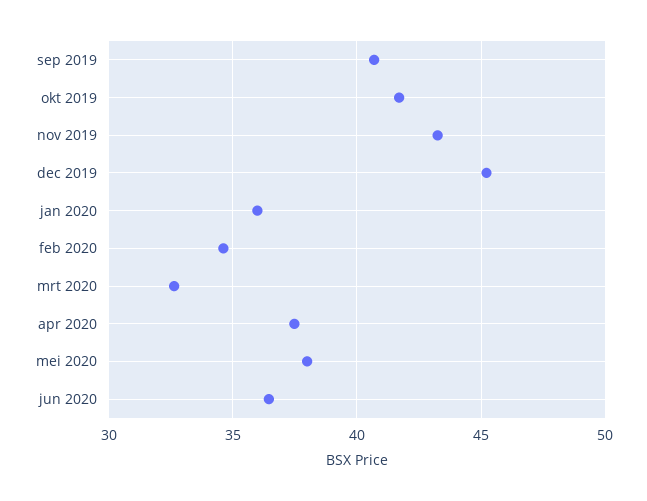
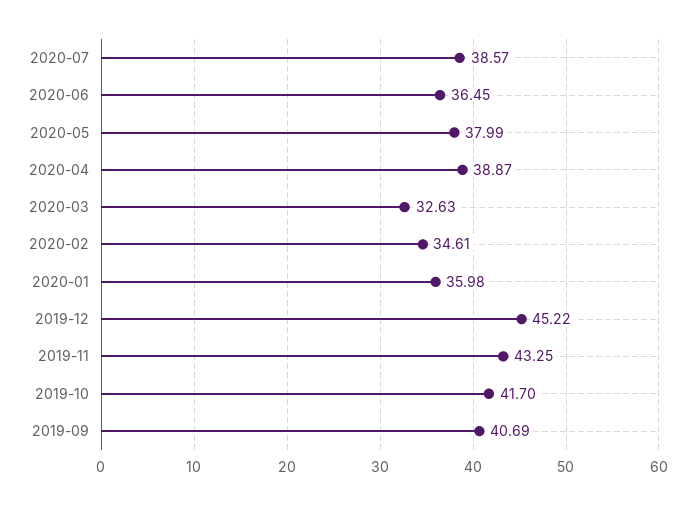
apr 2020: 37.5 -> 38.87
2020-07: none -> 38.57

